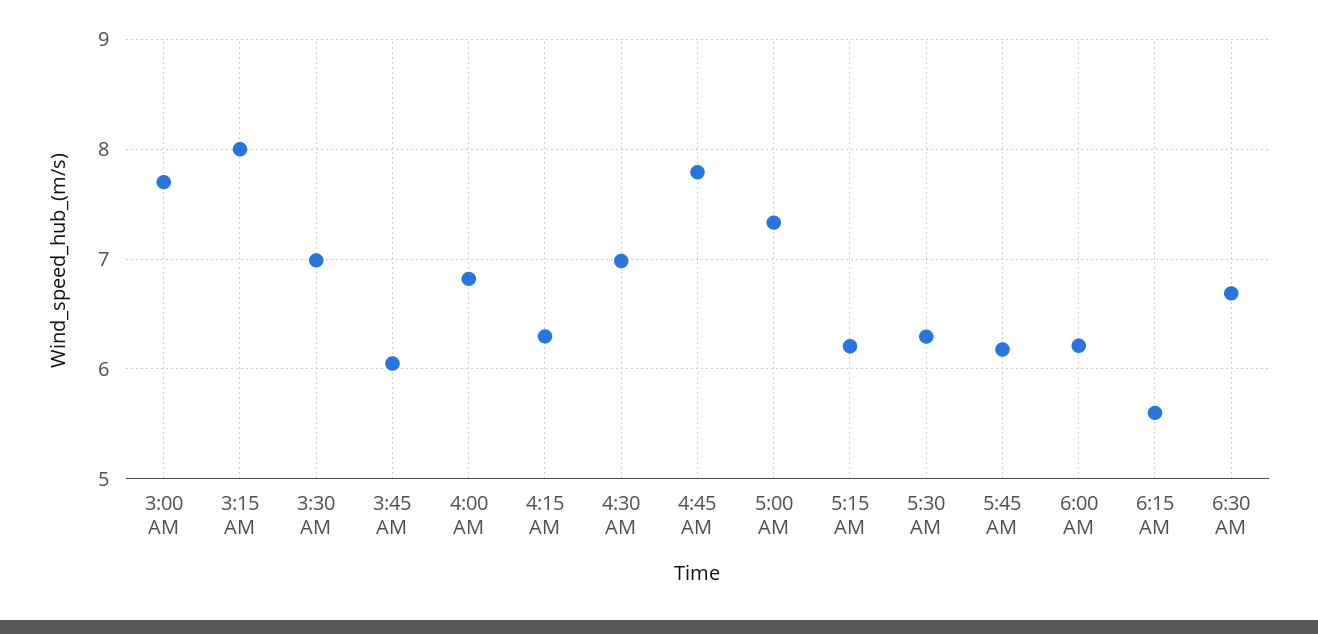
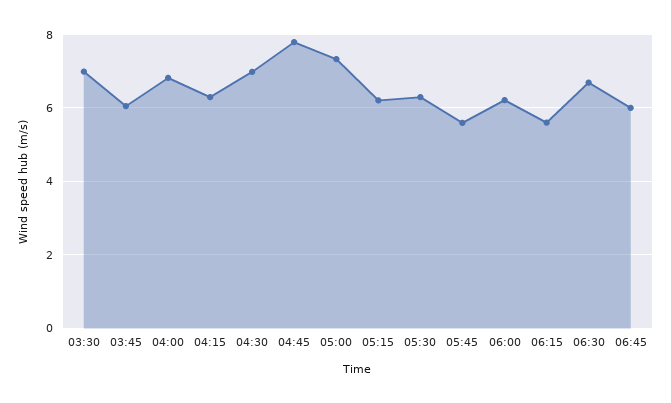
3:00 AM: 7.7 -> none
3:15 AM: 8 -> none
5:45 AM: 6.2 -> 5.6
06:45: none -> 6

